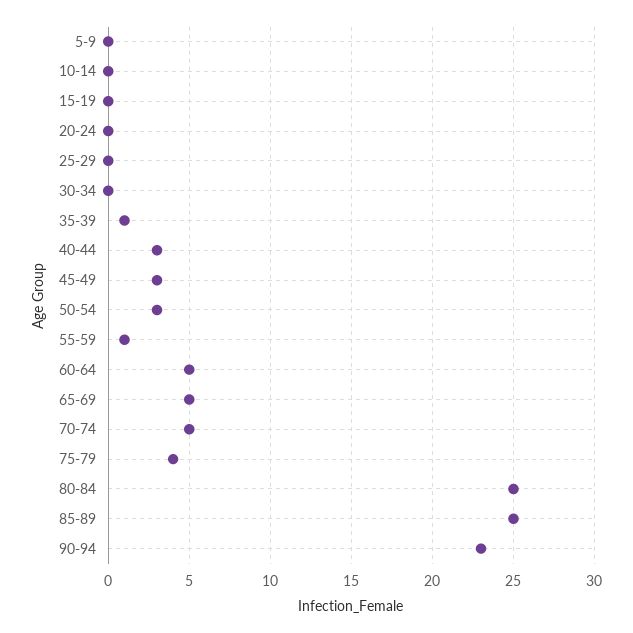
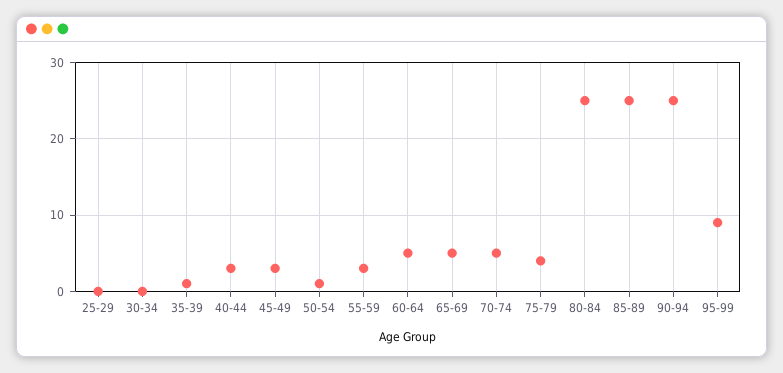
5-9: 0 -> none
10-14: 0 -> none
15-19: 0 -> none
20-24: 0 -> none
50-54: 3 -> 1
55-59: 1 -> 3
90-94: 23 -> 25
95-99: none -> 9

